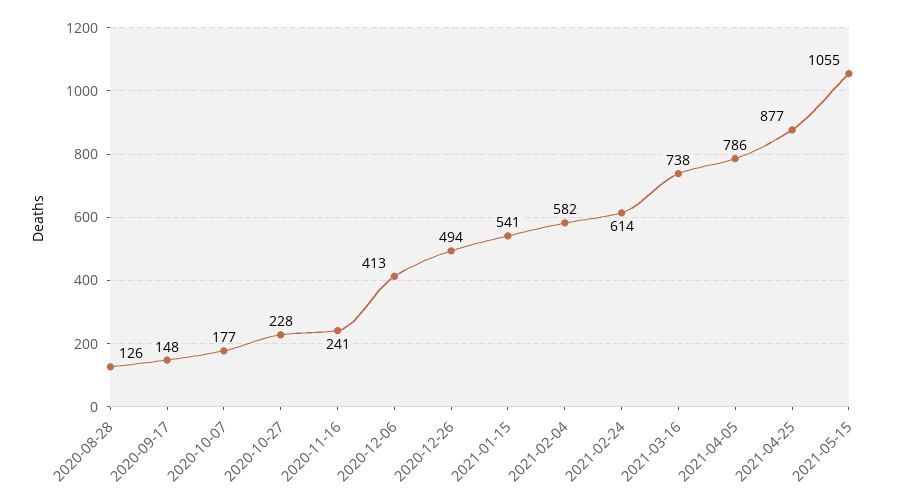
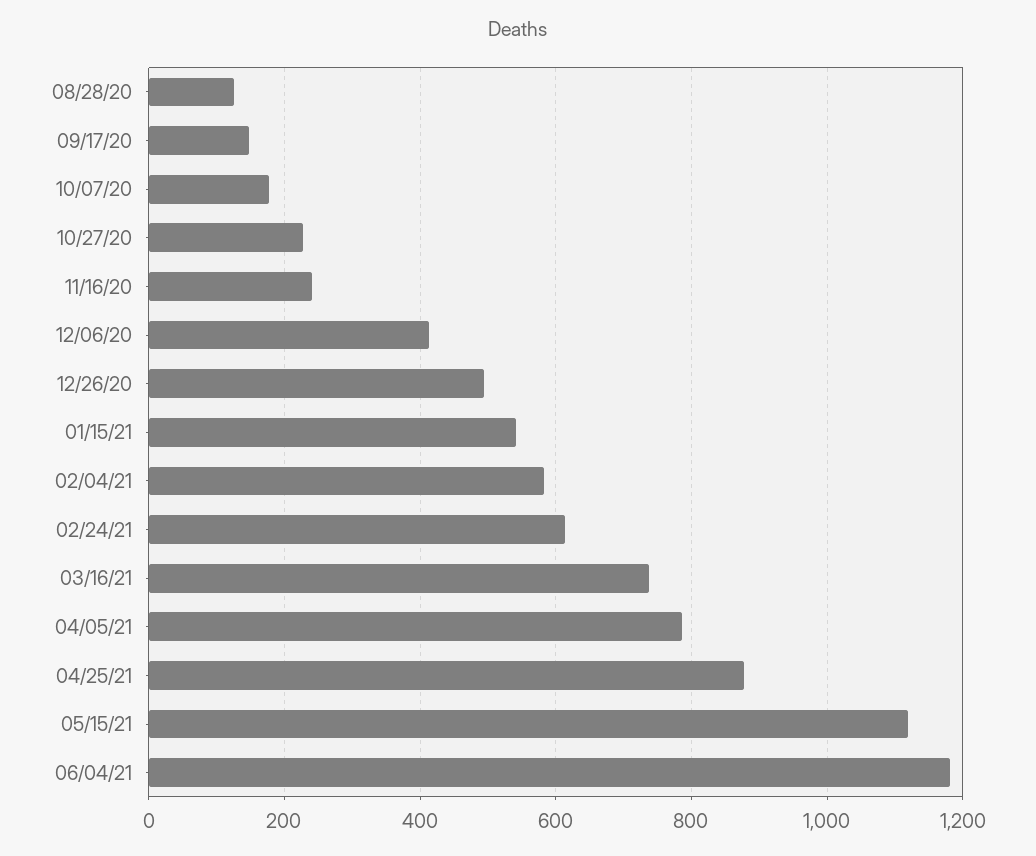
2021-05-15: 1055 -> 1120
06/04/21: none -> 1180

